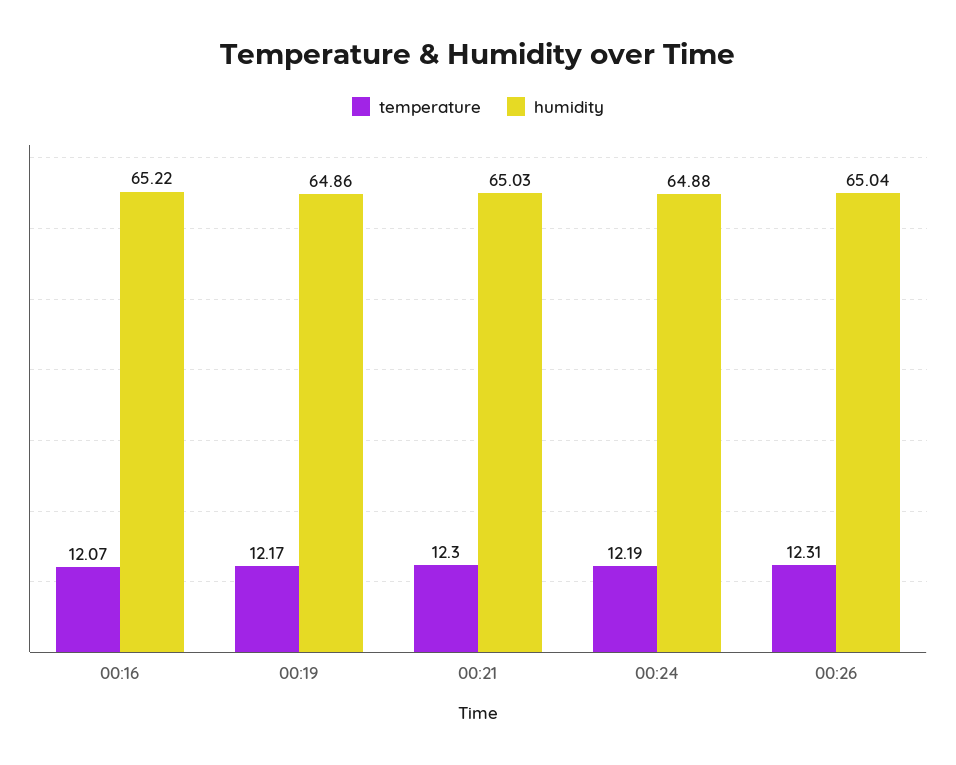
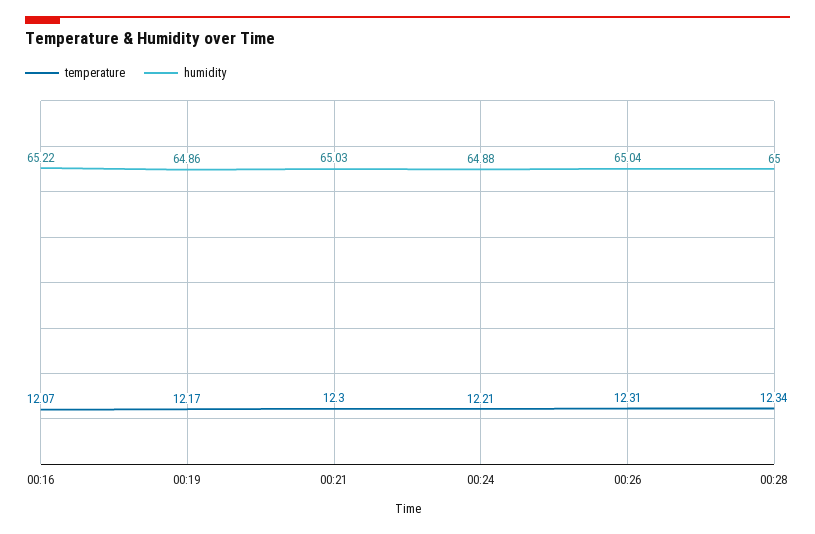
temperature, 00:24: 12.19 -> 12.21
temperature, 00:28: none -> 12.34
humidity, 00:28: none -> 65

